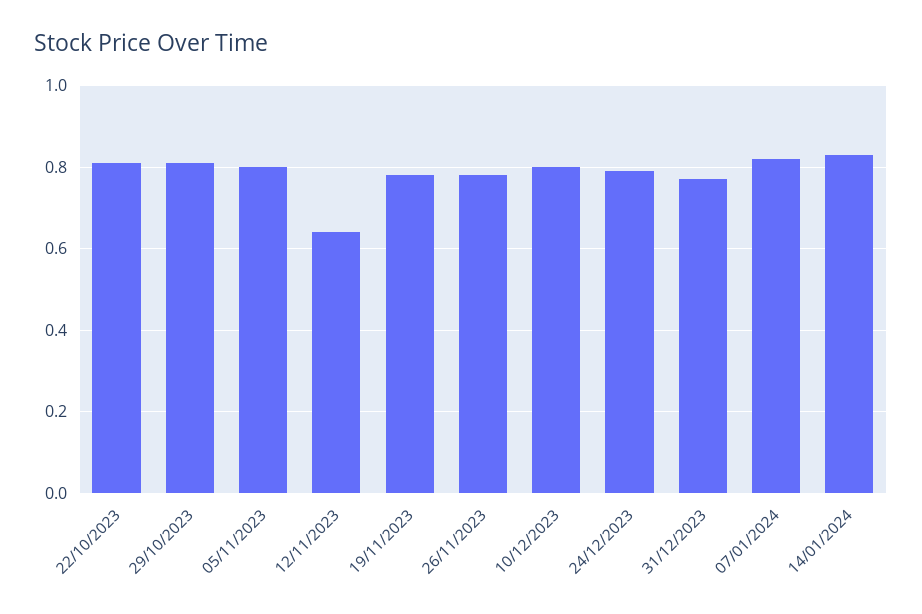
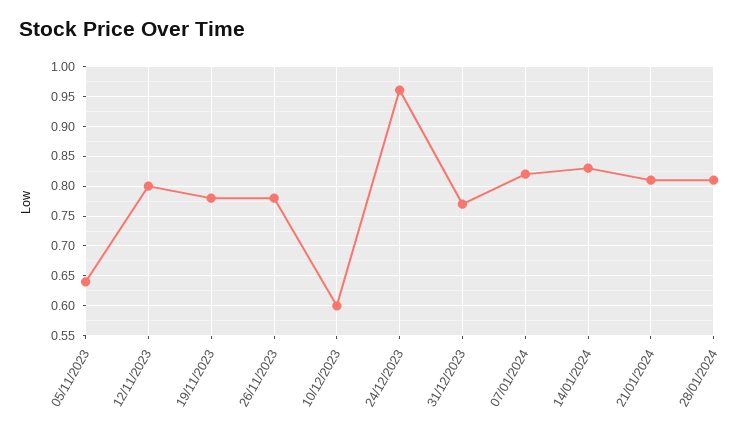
22/10/2023: 0.8 -> none
29/10/2023: 0.8 -> none
05/11/2023: 0.8 -> 0.65
12/11/2023: 0.65 -> 0.8
10/12/2023: 0.8 -> 0.6
24/12/2023: 0.8 -> 0.95
21/01/2024: none -> 0.8
28/01/2024: none -> 0.8

